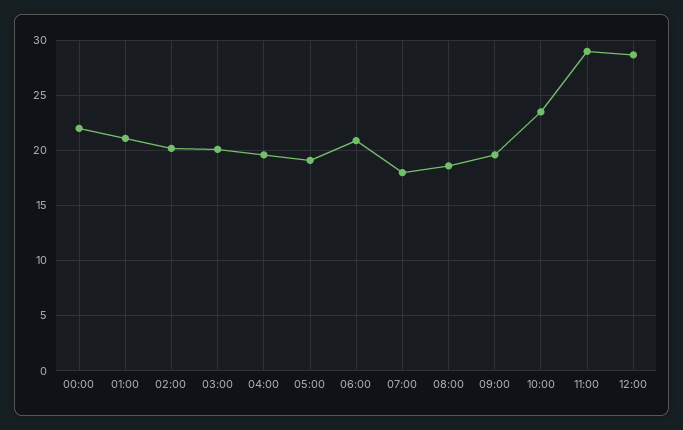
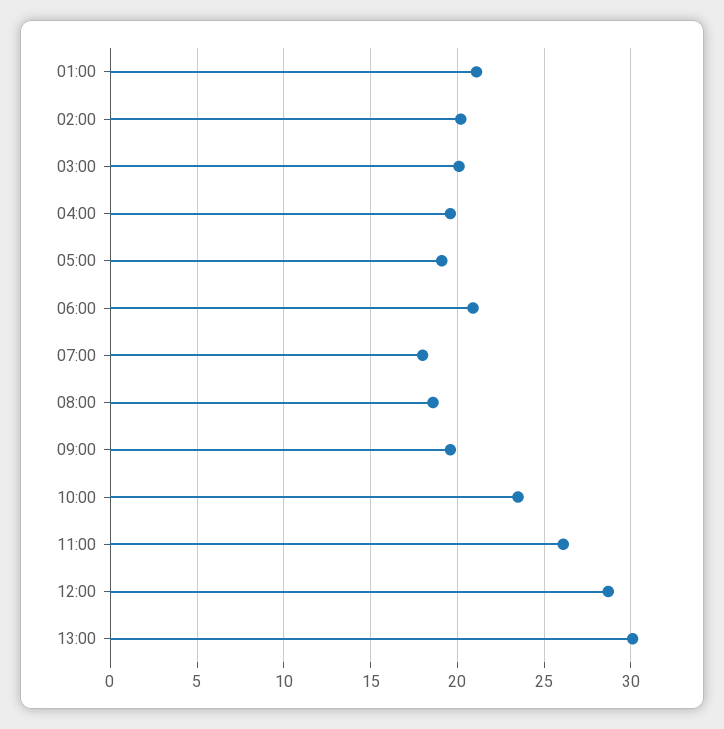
00:00: 22 -> none
11:00: 29 -> 26
13:00: none -> 30

